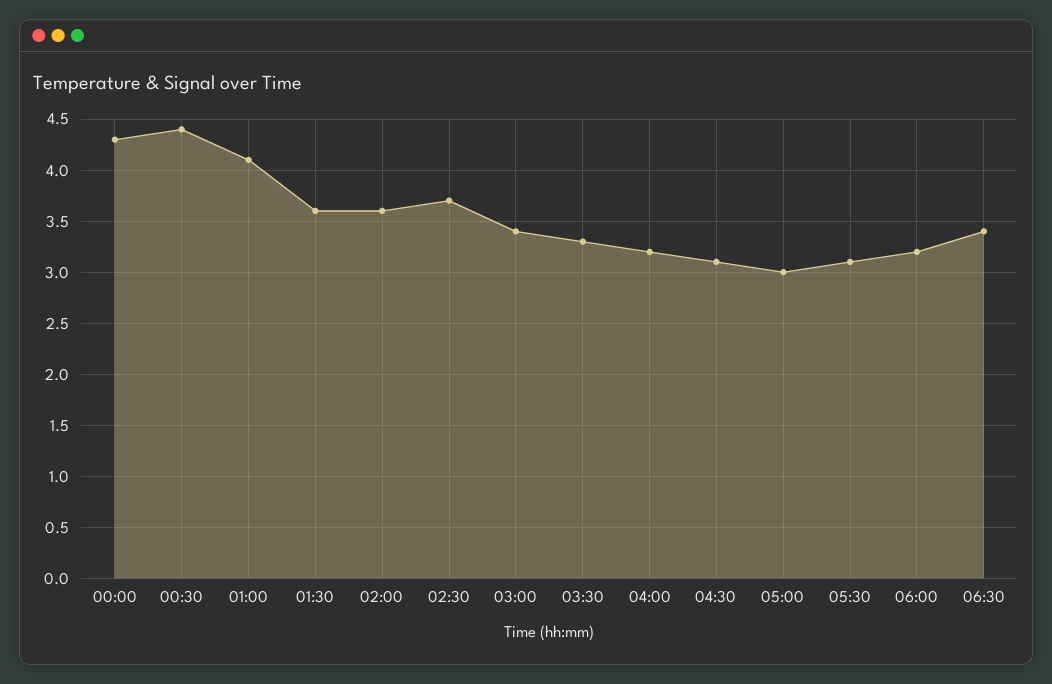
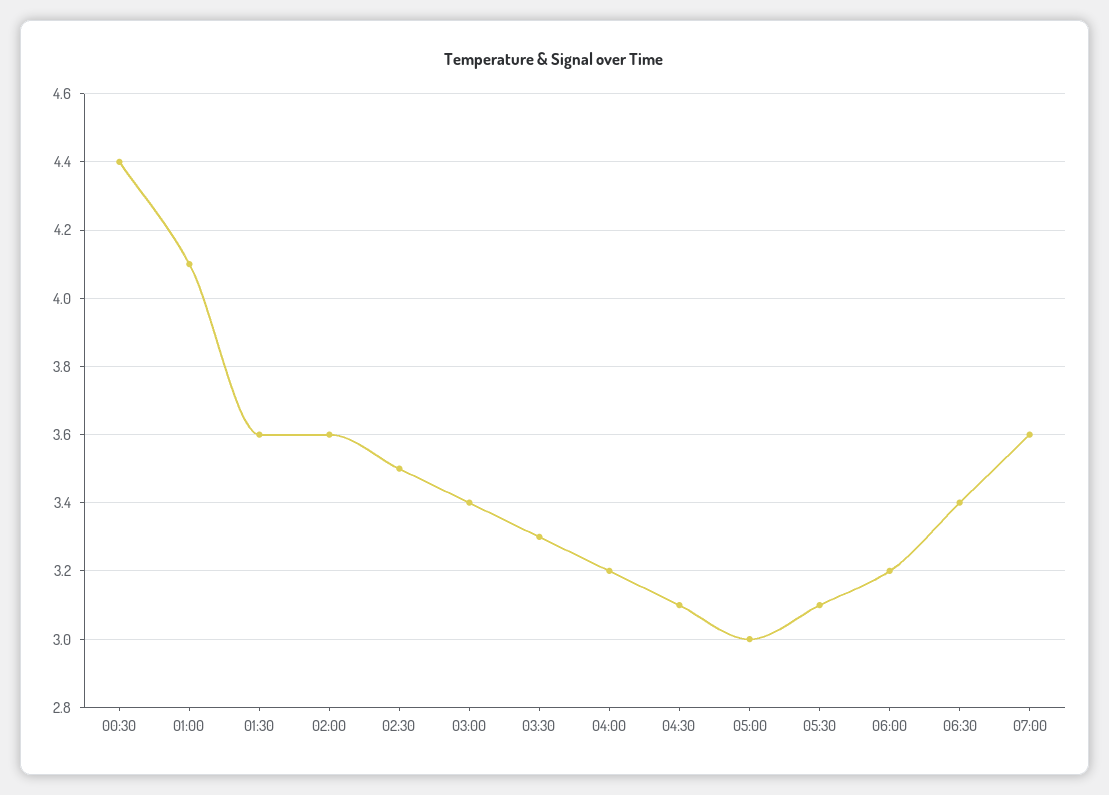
00:00: 4.3 -> none
02:30: 3.7 -> 3.5
07:00: none -> 3.6

